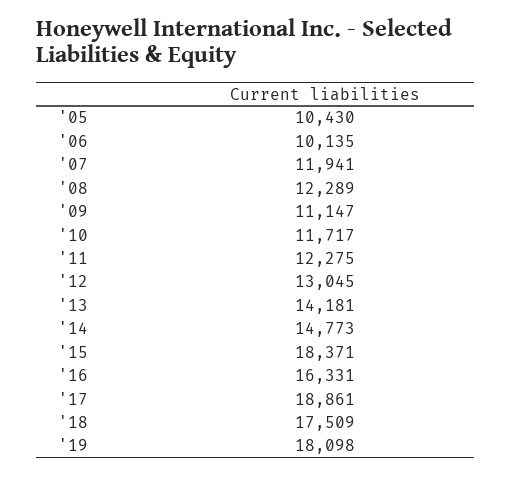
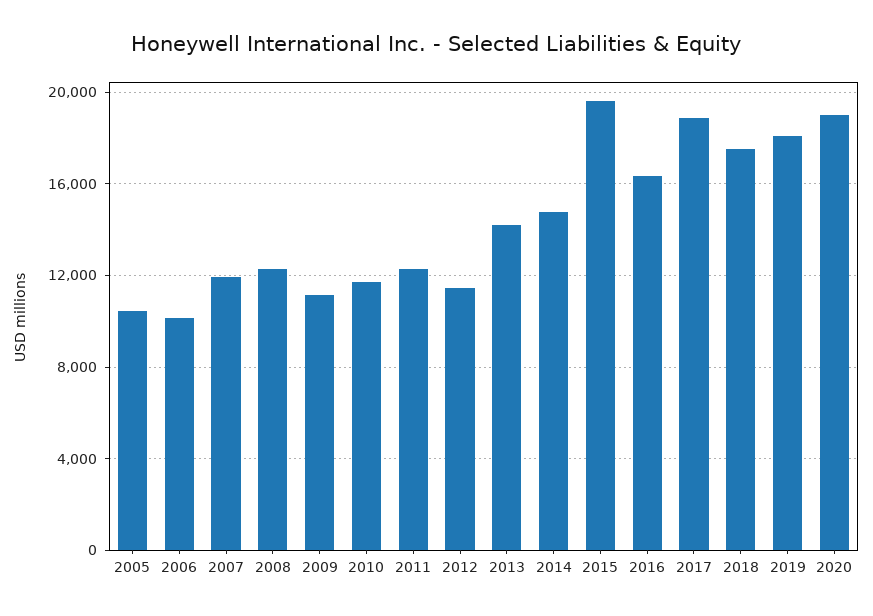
'12: 13045 -> 11500
'15: 18371 -> 19500
2020: none -> 19000

